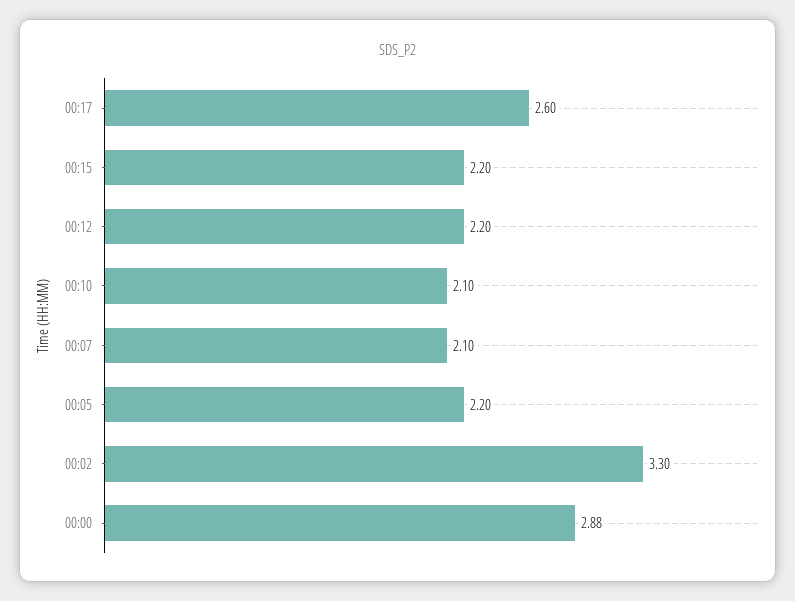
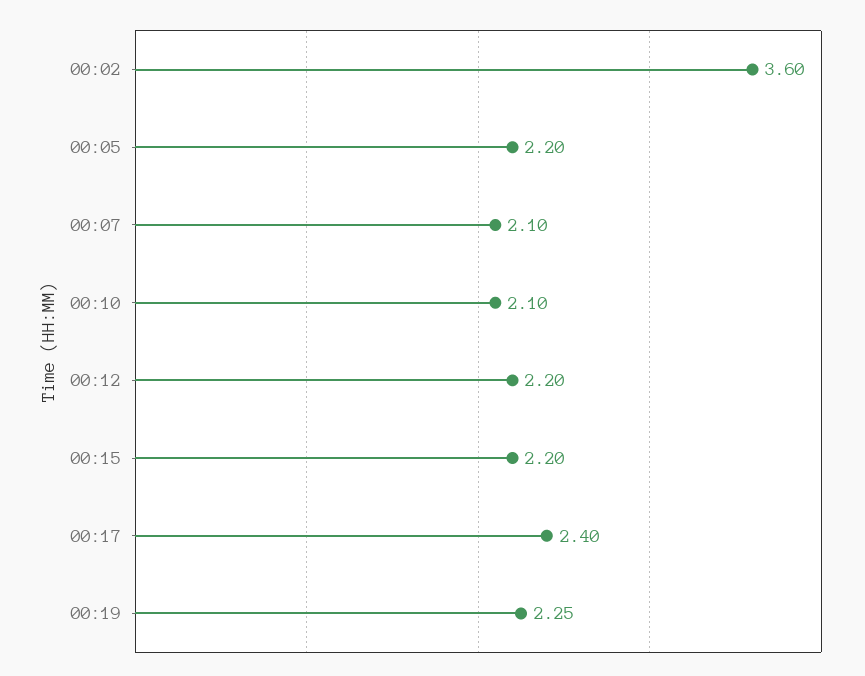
00:17: 2.6 -> 2.4
00:02: 3.3 -> 3.6
00:00: 2.88 -> none
00:19: none -> 2.25

